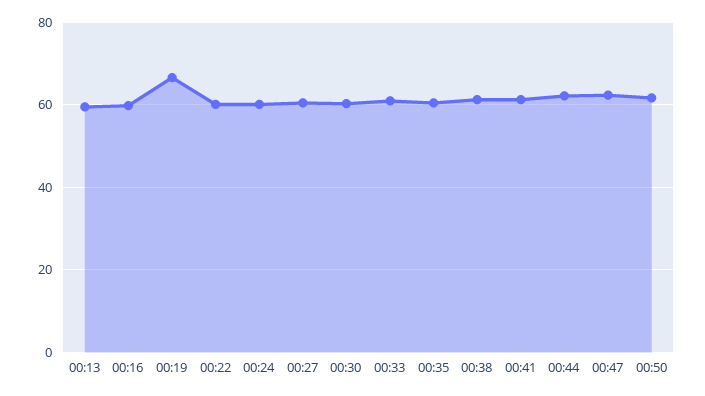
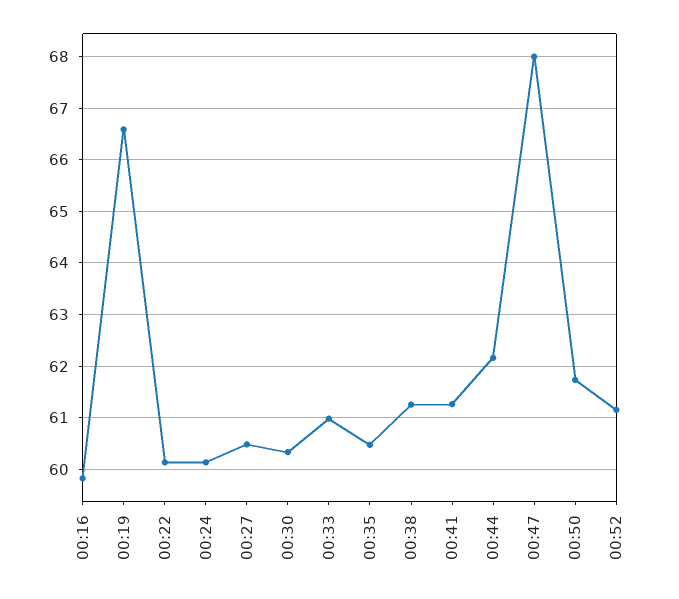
00:13: 60 -> none
00:47: 62 -> 68
00:52: none -> 61.2

